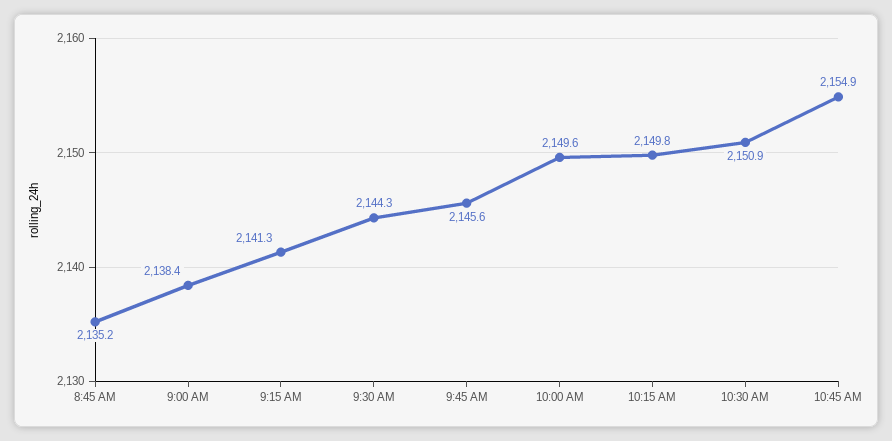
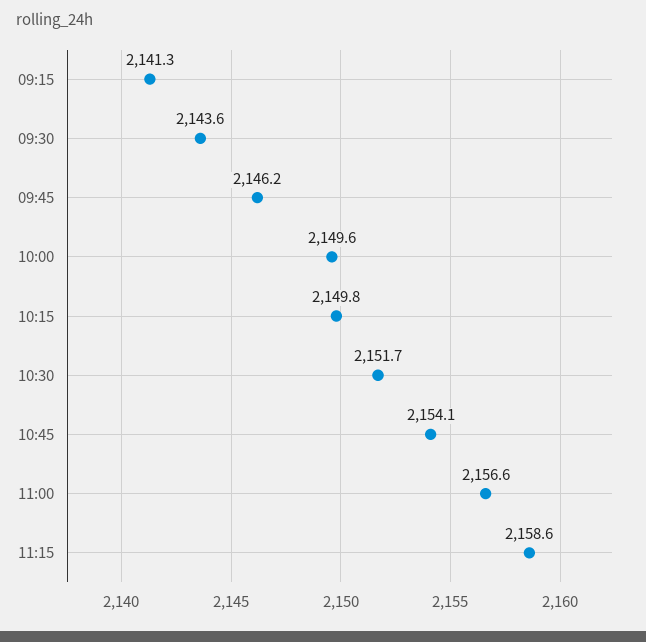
8:45 AM: 2135.2 -> none
9:00 AM: 2138.4 -> none
9:30 AM: 2144.3 -> 2143.6
9:45 AM: 2145.6 -> 2146.2
10:30 AM: 2150.9 -> 2151.7
10:45 AM: 2154.9 -> 2154.1
11:00: none -> 2156.6
11:15: none -> 2158.6

